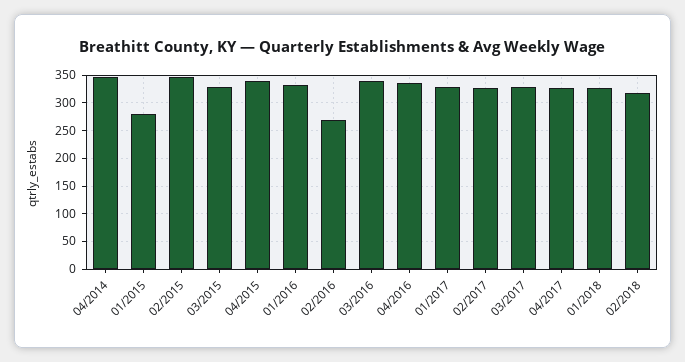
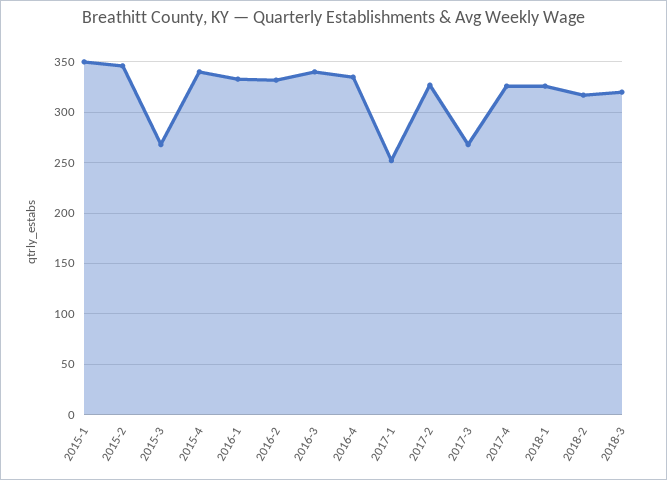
04/2014: 350 -> none
01/2015: 275 -> 350
03/2015: 325 -> 270
02/2016: 275 -> 330
01/2017: 325 -> 250
03/2017: 325 -> 270
2018-3: none -> 320

